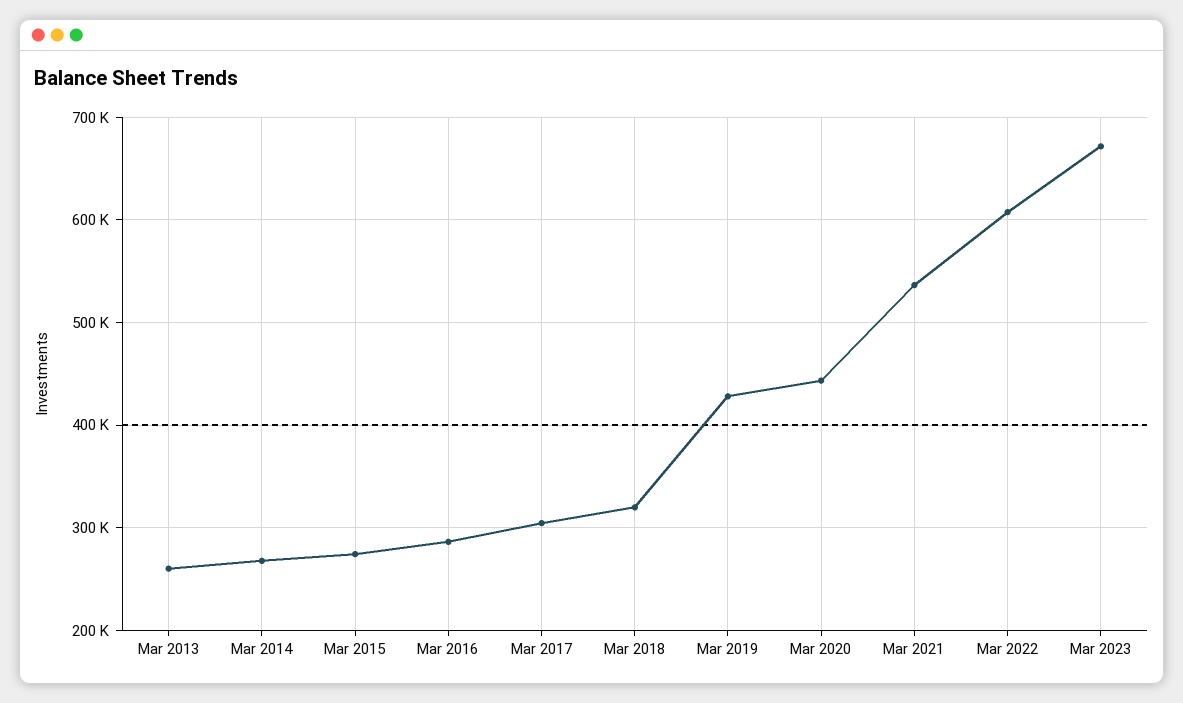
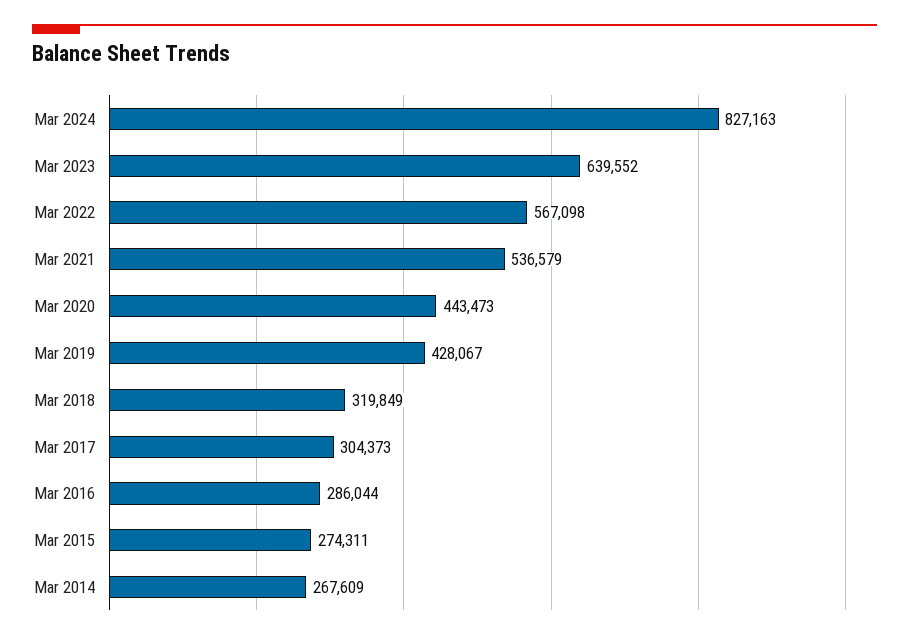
Mar 2013: 260000 -> none
Mar 2022: 610000 -> 567098
Mar 2023: 670000 -> 639552
Mar 2024: none -> 827163

